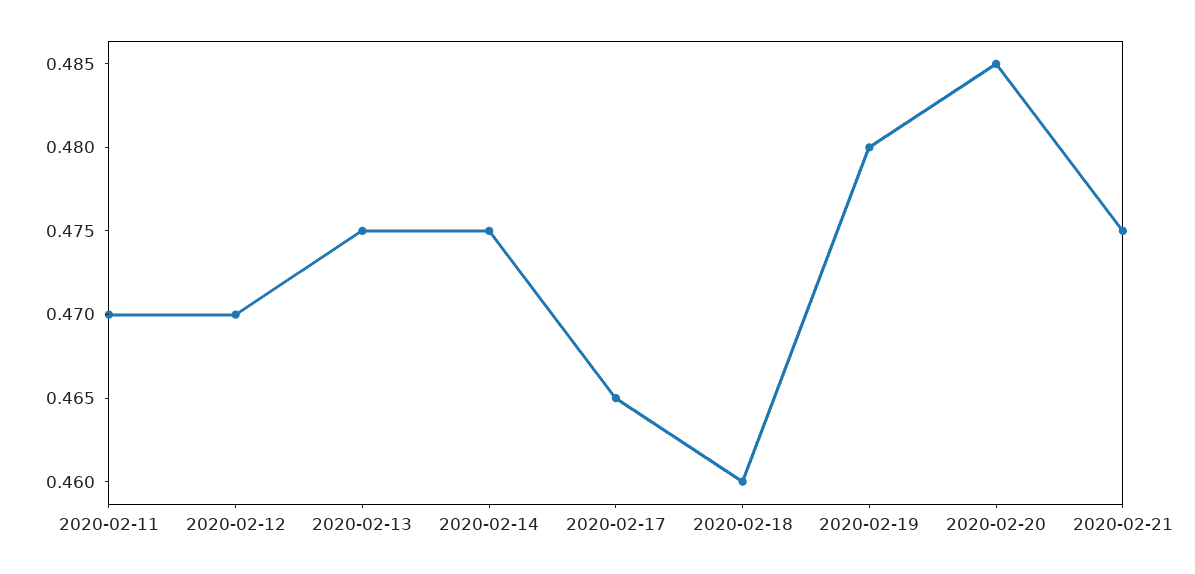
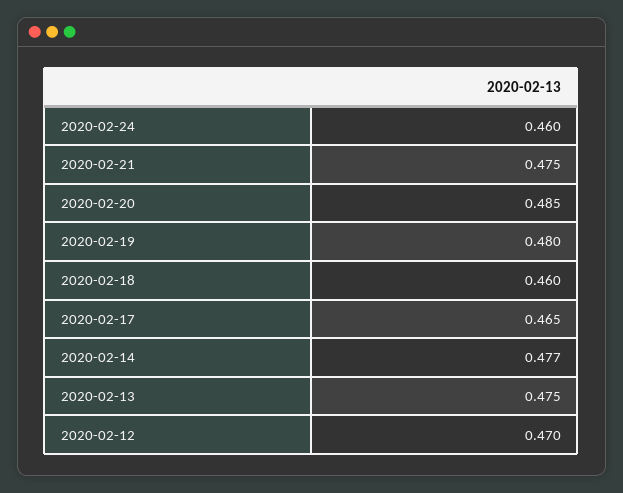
2020-02-11: 0.47 -> none
2020-02-14: 0.475 -> 0.477
2020-02-24: none -> 0.46

